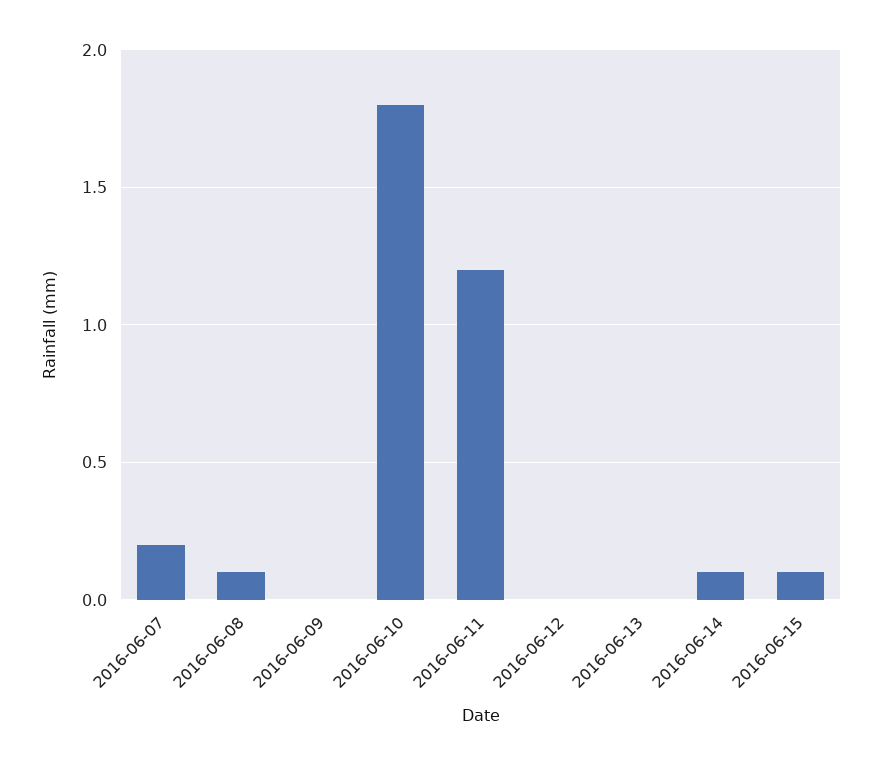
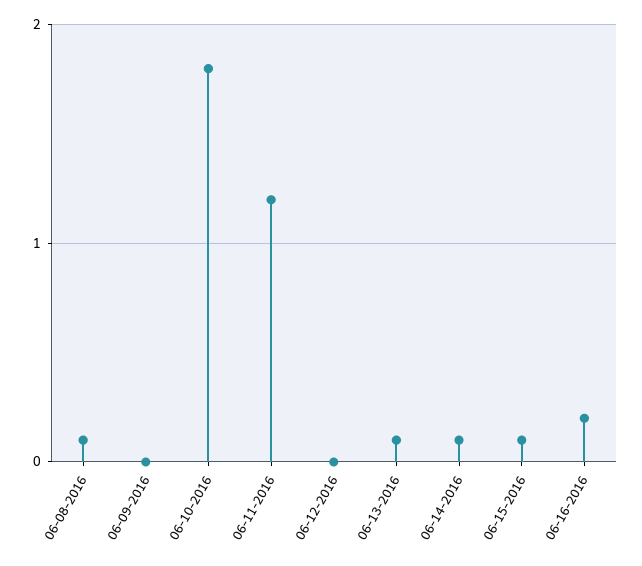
2016-06-07: 0.2 -> none
2016-06-13: 0 -> 0.1
06-16-2016: none -> 0.2

